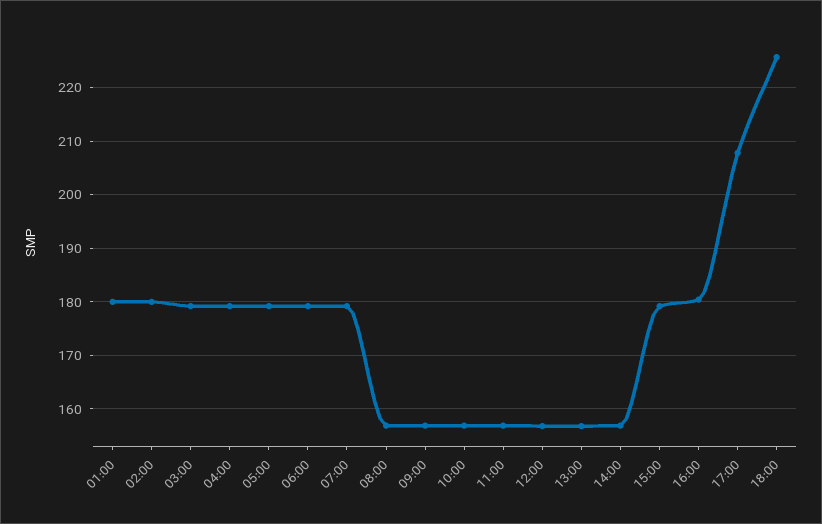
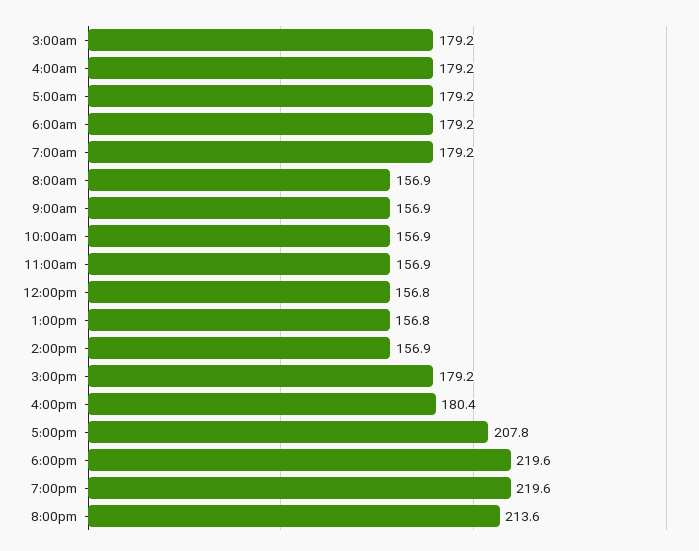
01:00: 180 -> none
02:00: 180 -> none
18:00: 226 -> 219.6
7:00pm: none -> 219.6
8:00pm: none -> 213.6

